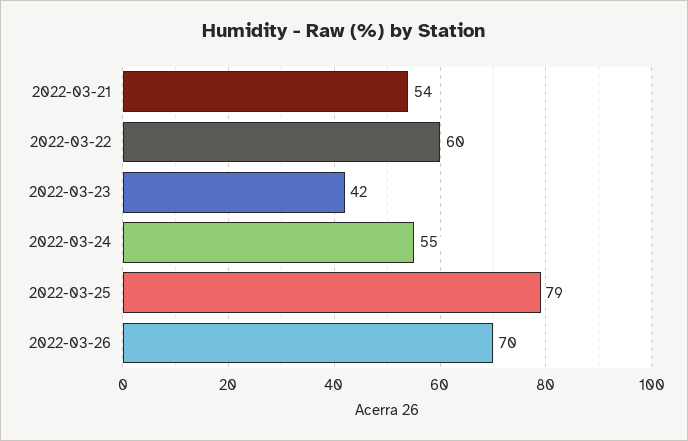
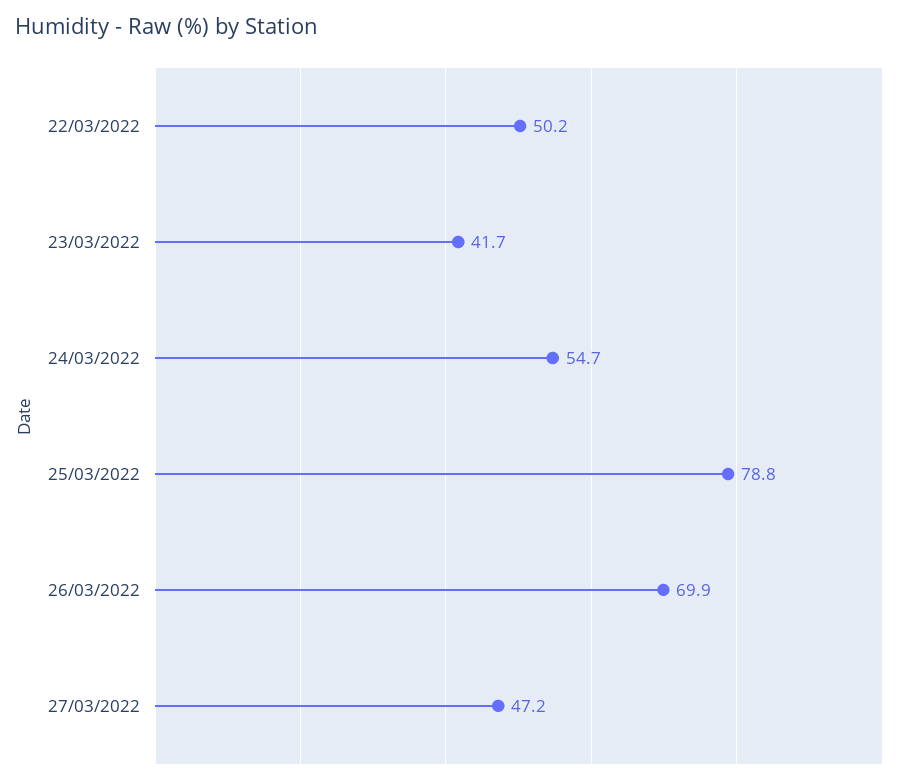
2022-03-21: 54 -> none
2022-03-22: 60 -> 50.2
27/03/2022: none -> 47.2

